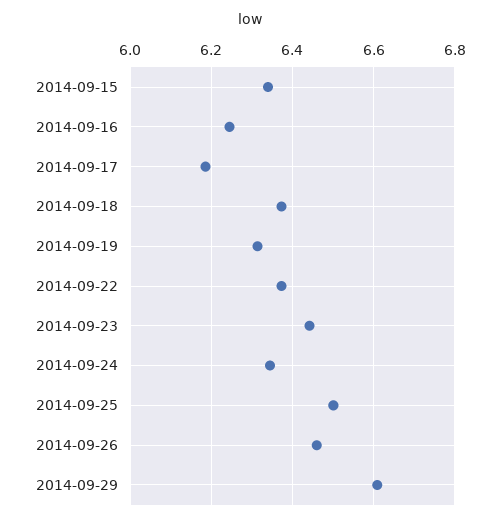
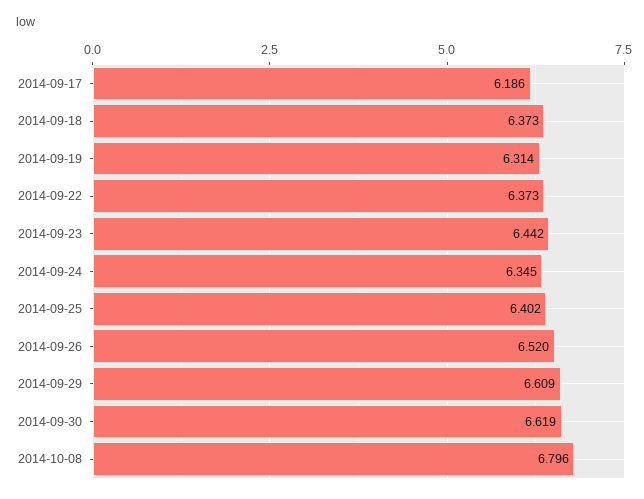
2014-09-15: 6.34 -> none
2014-09-16: 6.24 -> none
2014-09-25: 6.5 -> 6.402
2014-09-26: 6.46 -> 6.52
2014-09-30: none -> 6.619
2014-10-08: none -> 6.796

